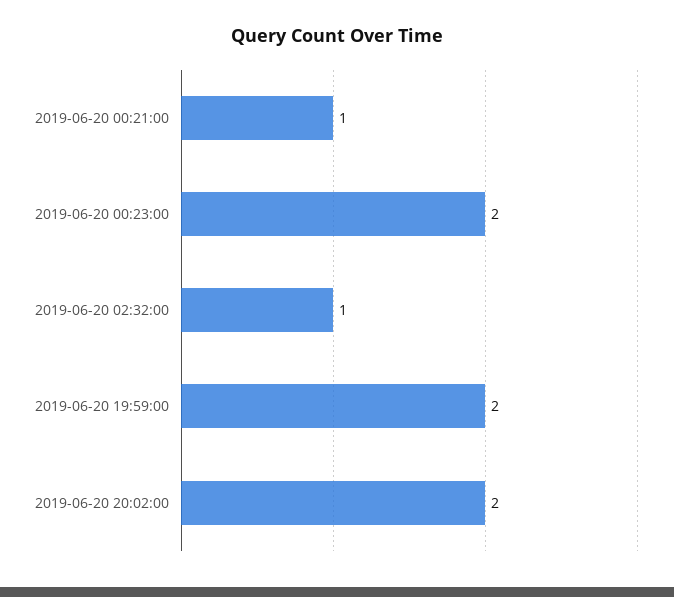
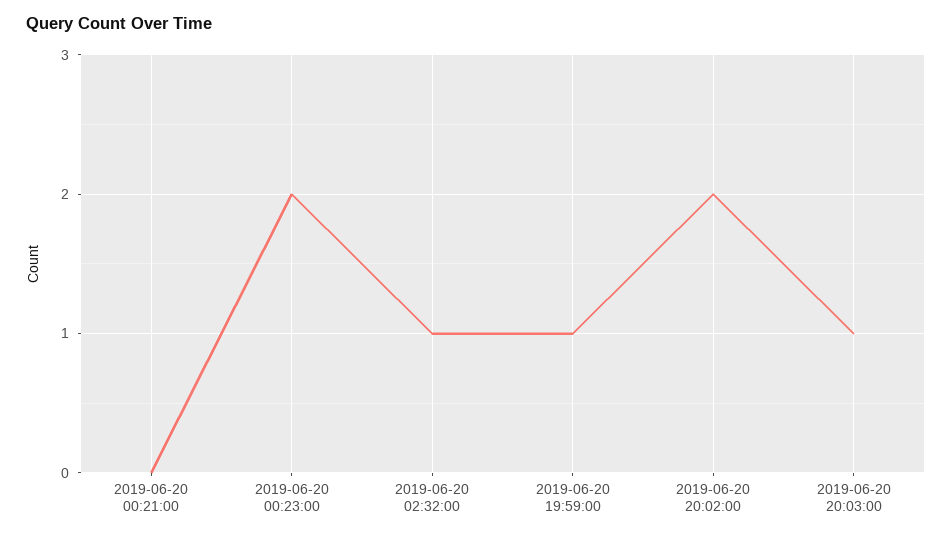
2019-06-20 00:21:00: 1 -> 0
2019-06-20 19:59:00: 2 -> 1
2019-06-20 20:03:00: none -> 1

